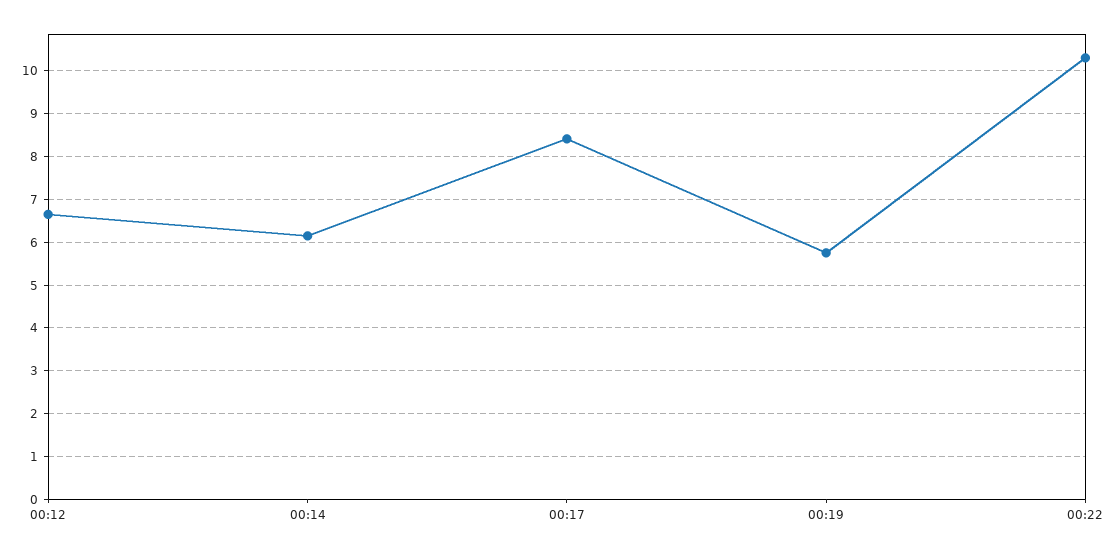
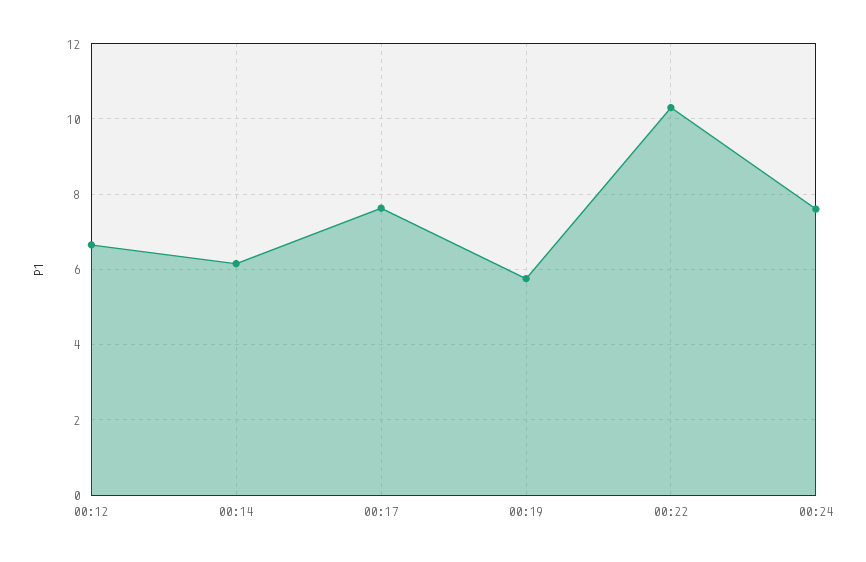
00:17: 8.4 -> 7.6
00:24: none -> 7.6

